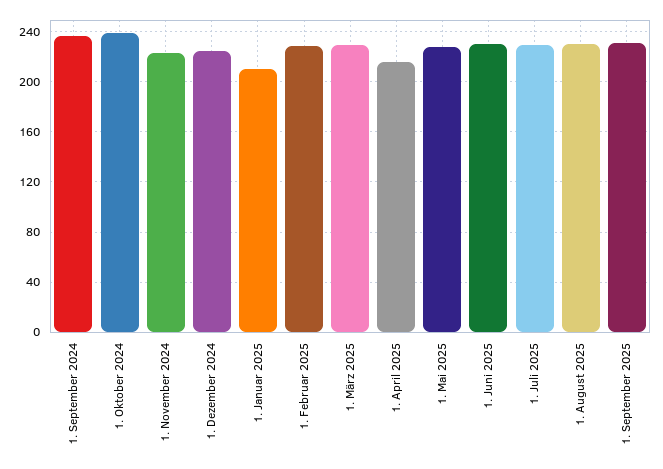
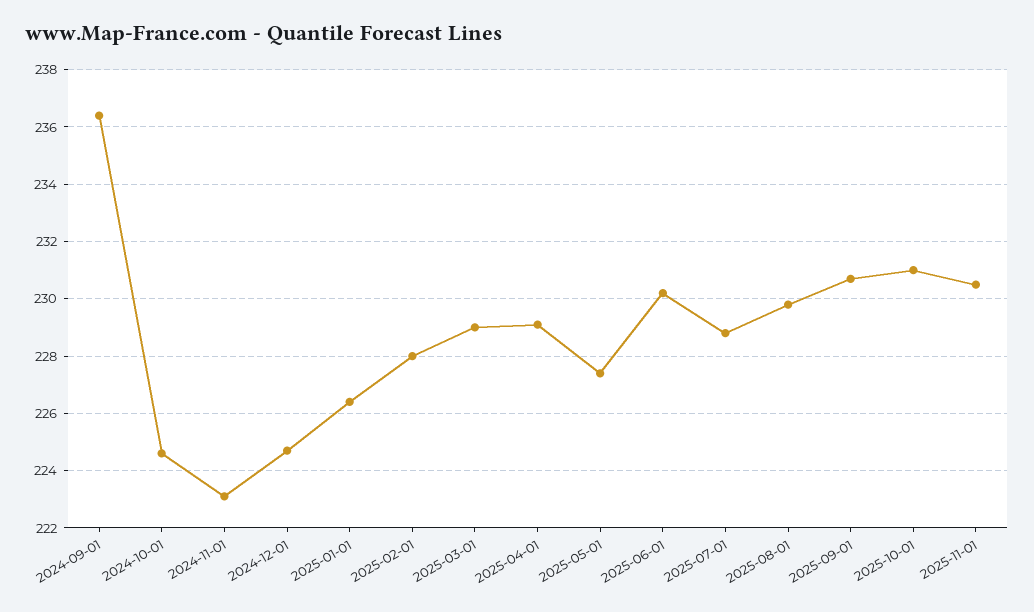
1. Oktober 2024: 240 -> 224.5
1. Januar 2025: 210 -> 226.5
1. April 2025: 215 -> 229
2025-10-01: none -> 231
2025-11-01: none -> 230.5

